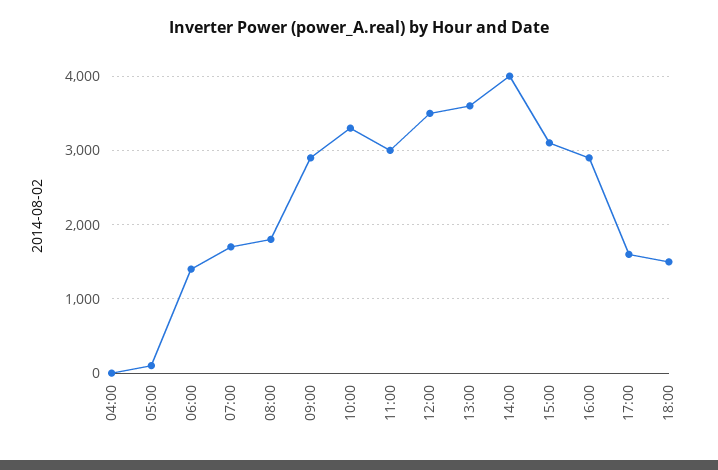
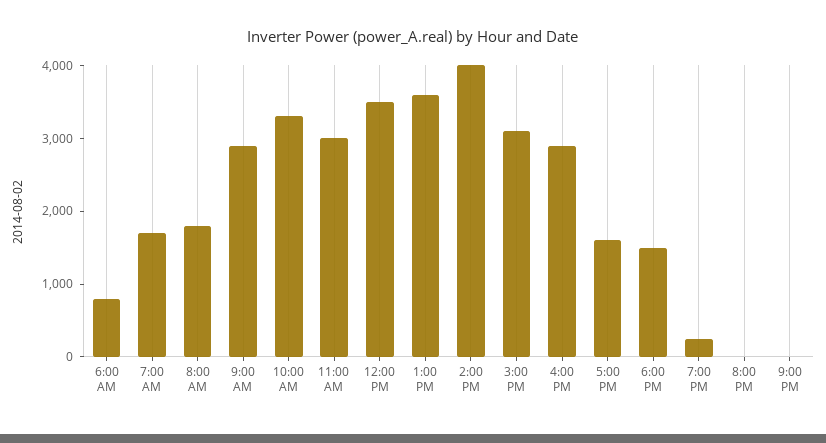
04:00: 0 -> none
05:00: 100 -> none
06:00: 1400 -> 800
7:00 PM: none -> 200
8:00 PM: none -> 0
9:00 PM: none -> 0

